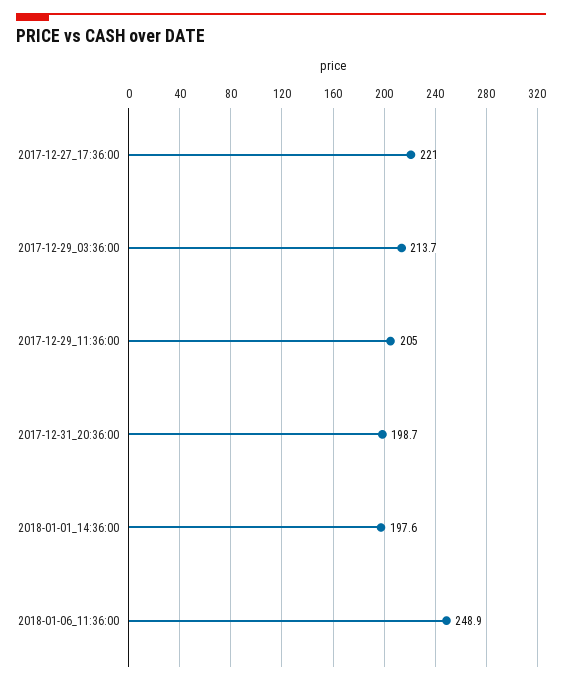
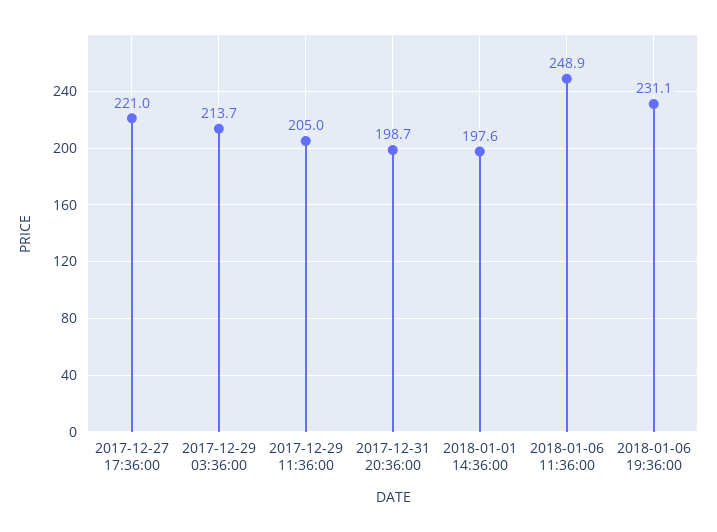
2018-01-06 19:36:00: none -> 231.1

